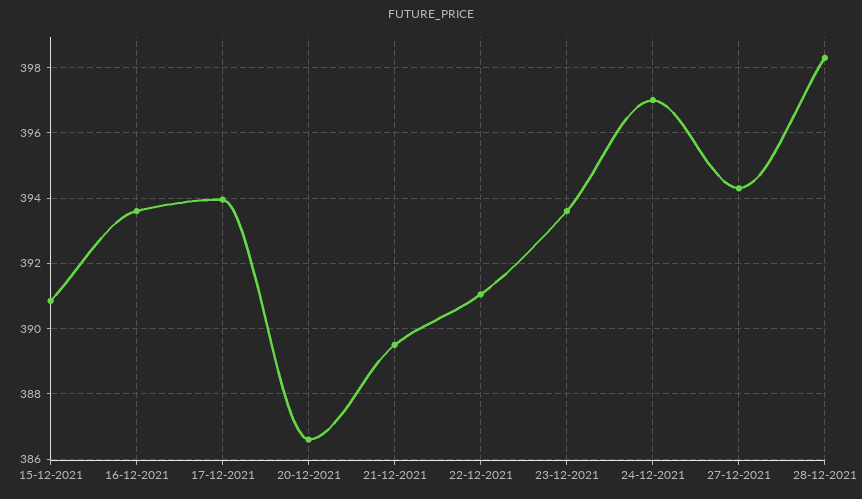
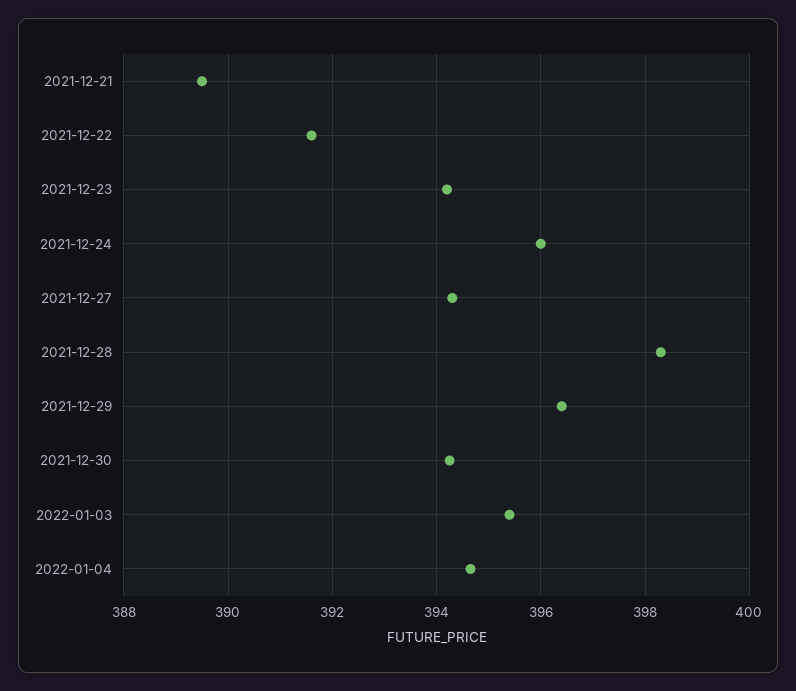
15-12-2021: 390.8 -> none
16-12-2021: 393.6 -> none
17-12-2021: 394 -> none
20-12-2021: 386.6 -> none
22-12-2021: 391 -> 391.6
23-12-2021: 393.6 -> 394.2
24-12-2021: 397 -> 396
2021-12-29: none -> 396.4
2021-12-30: none -> 394.2
2022-01-03: none -> 395.4
2022-01-04: none -> 394.6

